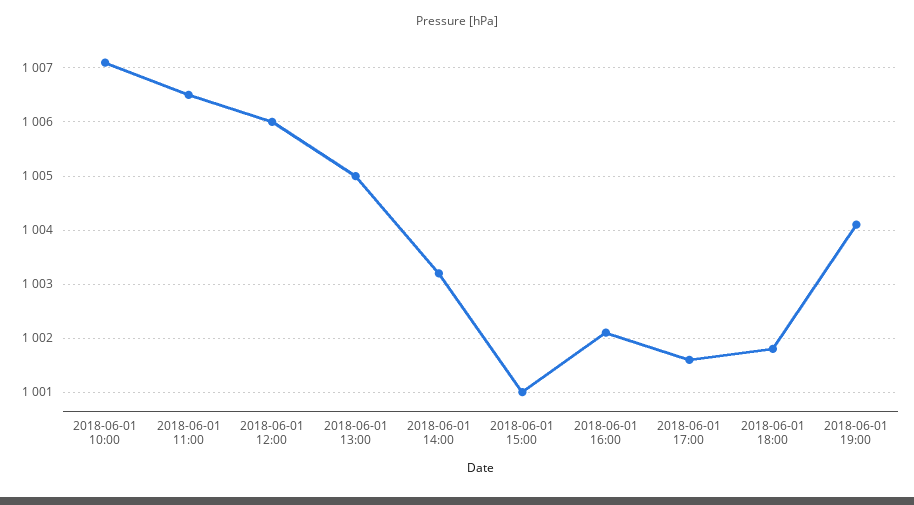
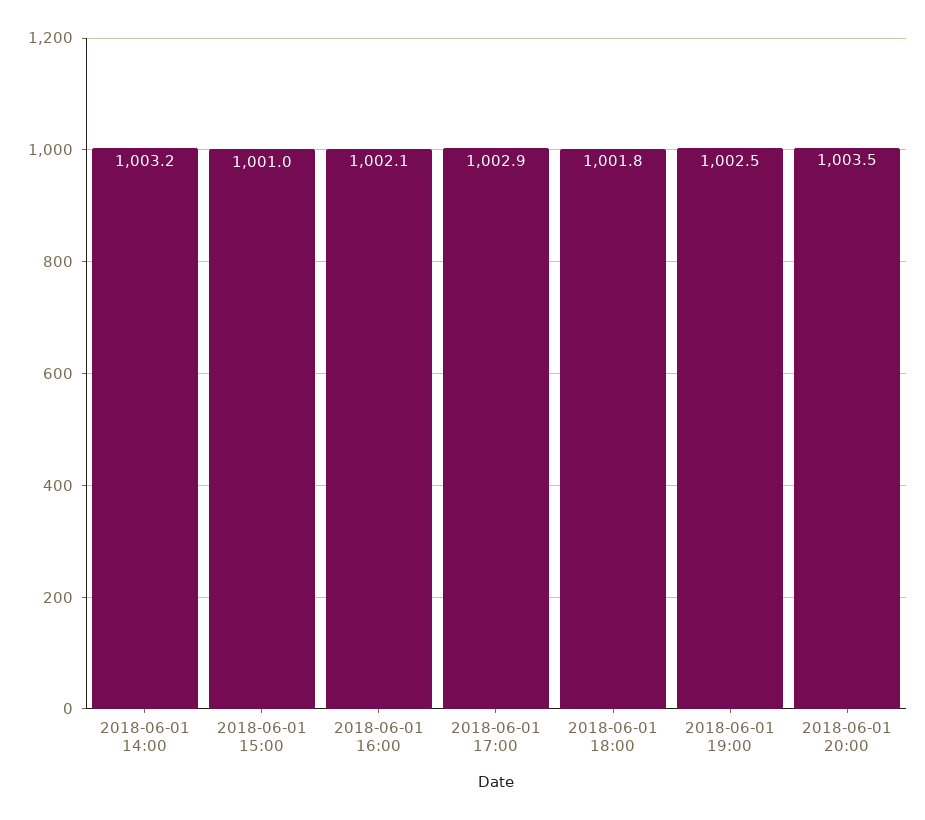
2018-06-01 10:00: 1007 -> none
2018-06-01 11:00: 1006.5 -> none
2018-06-01 12:00: 1006 -> none
2018-06-01 13:00: 1005 -> none
2018-06-01 17:00: 1001.5 -> 1002.9
2018-06-01 19:00: 1004 -> 1002.5
2018-06-01 20:00: none -> 1003.5

